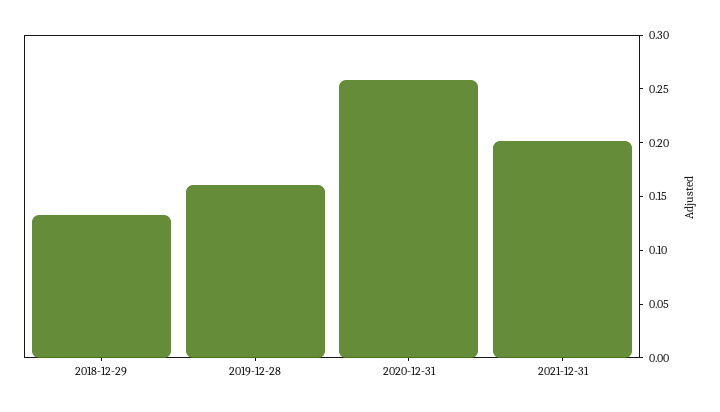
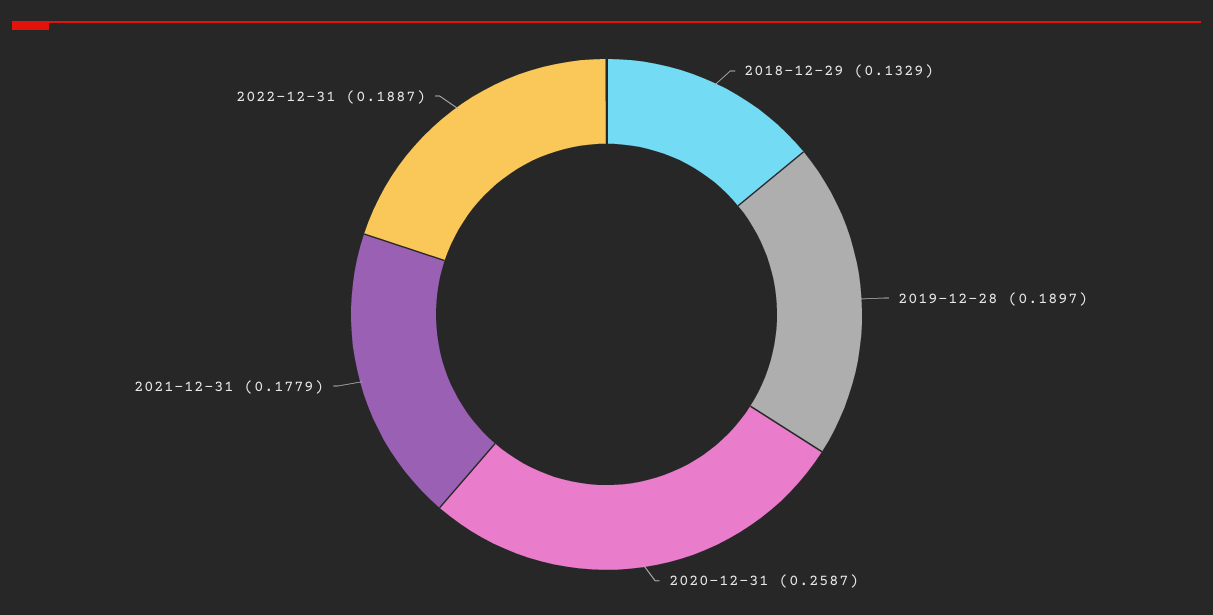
2019-12-28: 0.16 -> 0.1897
2021-12-31: 0.2 -> 0.1779
2022-12-31: none -> 0.1887

